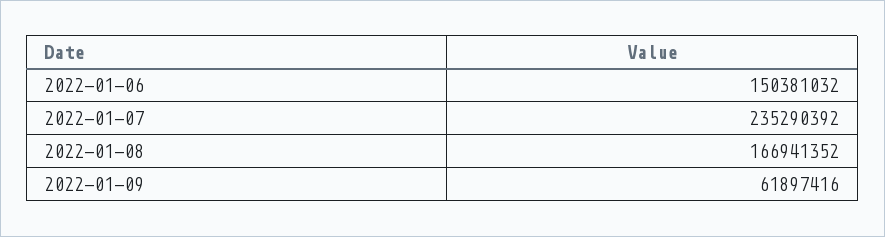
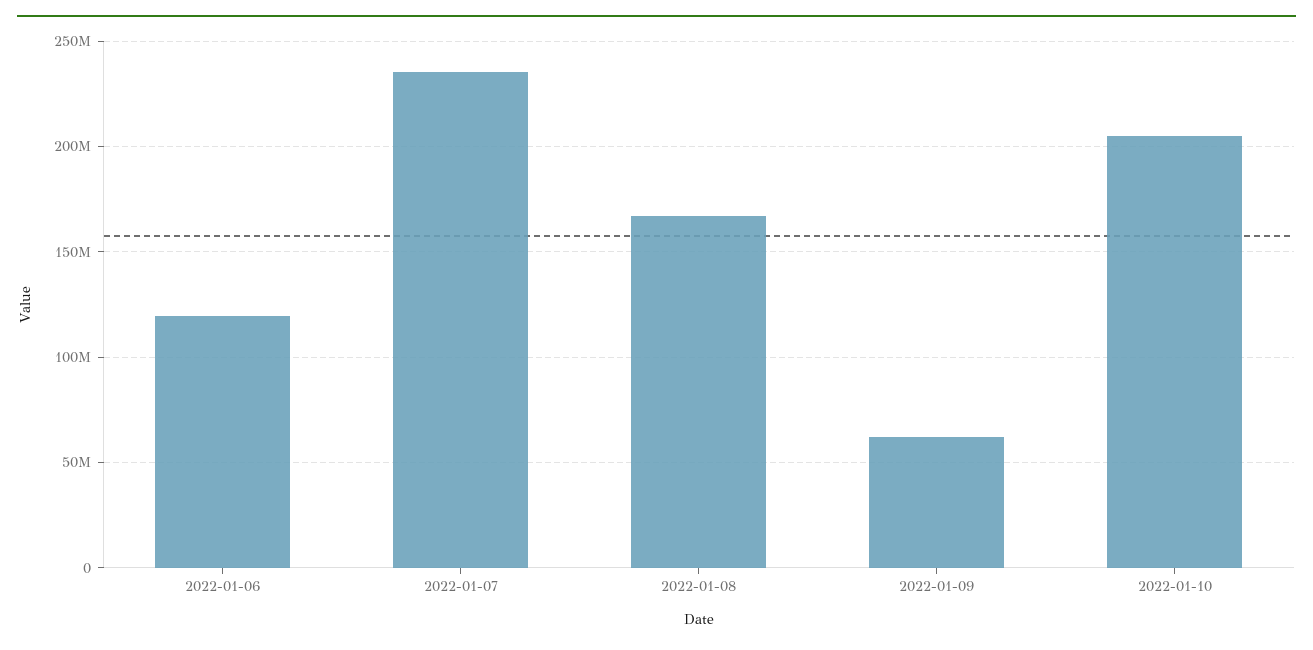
2022-01-06: 150381032 -> 120000000
2022-01-10: none -> 205000000

